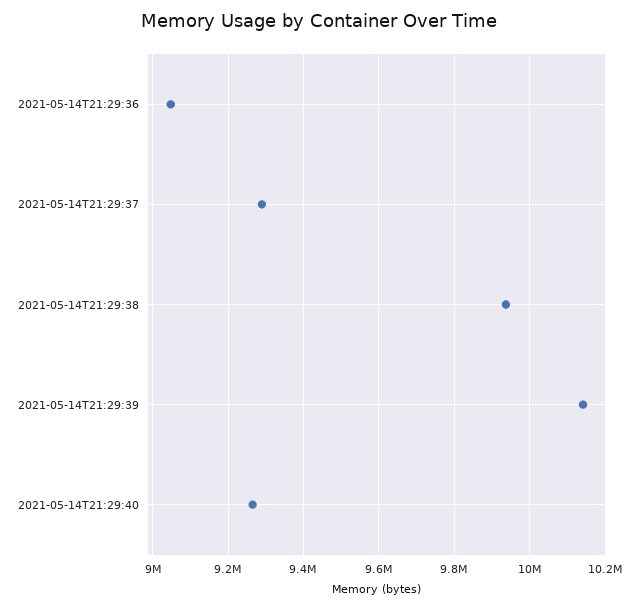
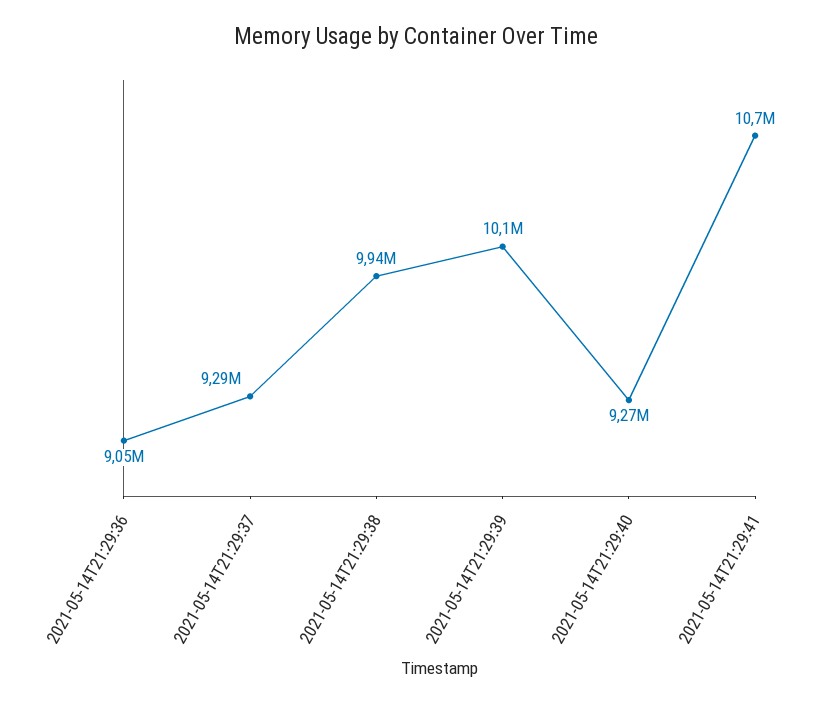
2021-05-14T21:29:41: none -> 10700000

